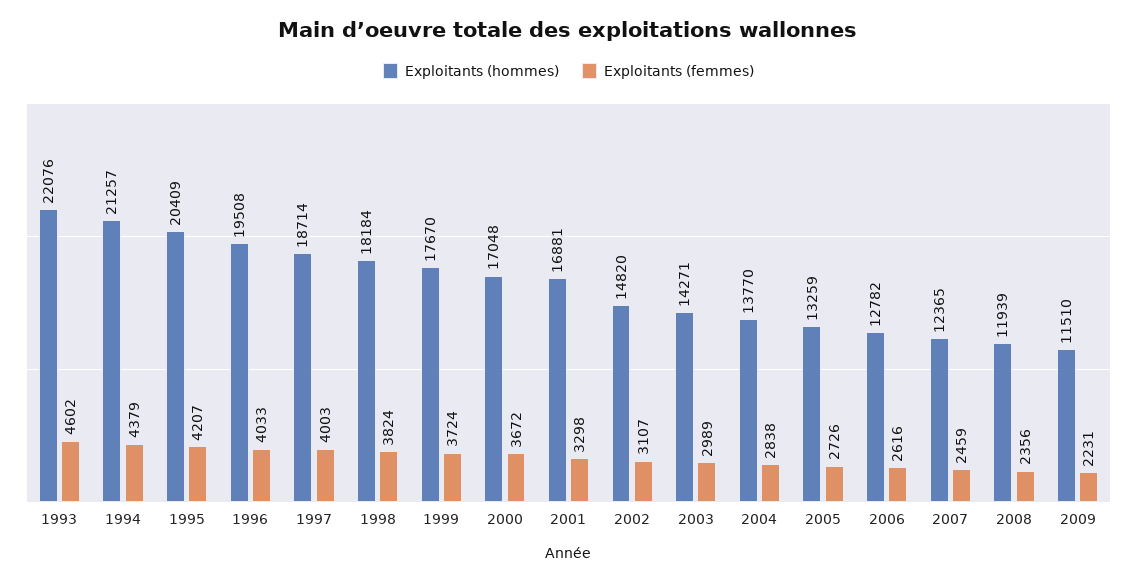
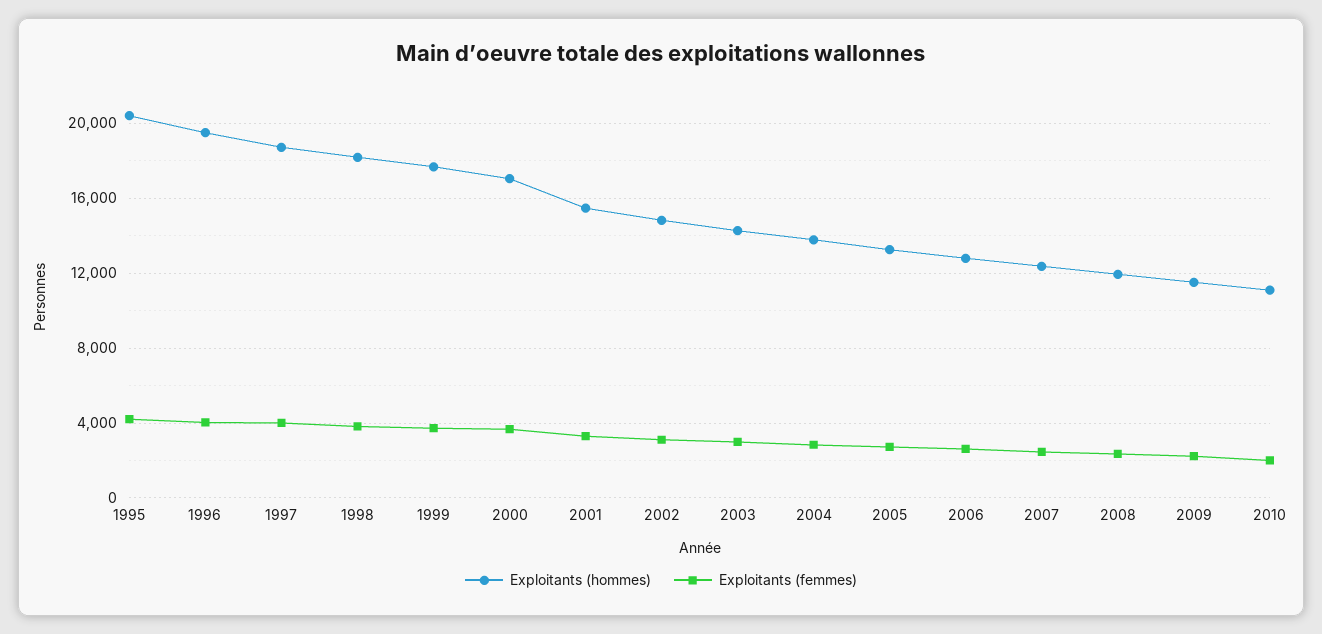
Exploitants (hommes), 1993: 22076 -> none
Exploitants (femmes), 1993: 4602 -> none
Exploitants (hommes), 1994: 21257 -> none
Exploitants (femmes), 1994: 4379 -> none
Exploitants (hommes), 2001: 16881 -> 15500
Exploitants (hommes), 2010: none -> 11000
Exploitants (femmes), 2010: none -> 2000

